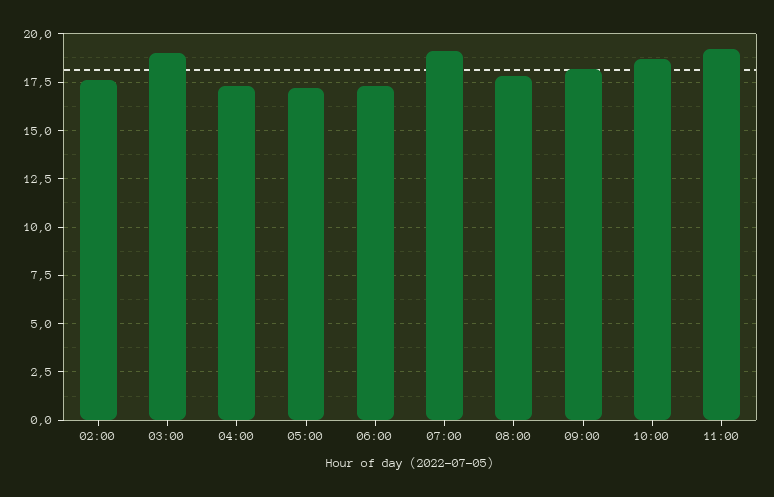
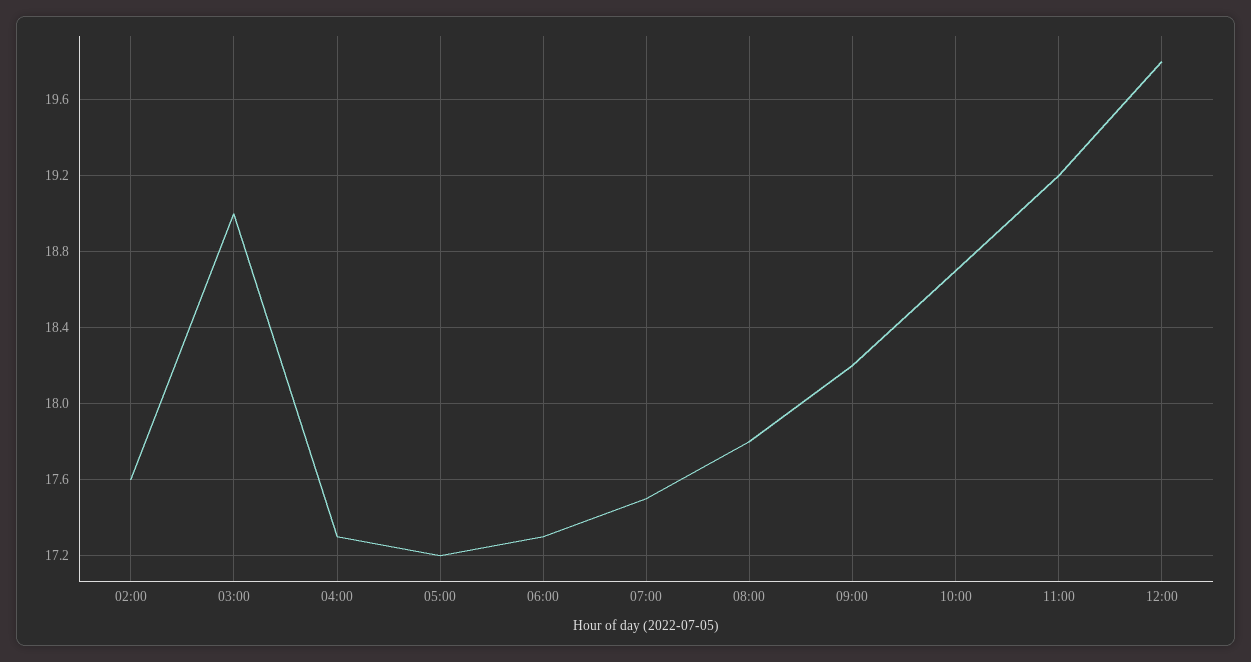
07:00: 19 -> 17.5
12:00: none -> 19.8

